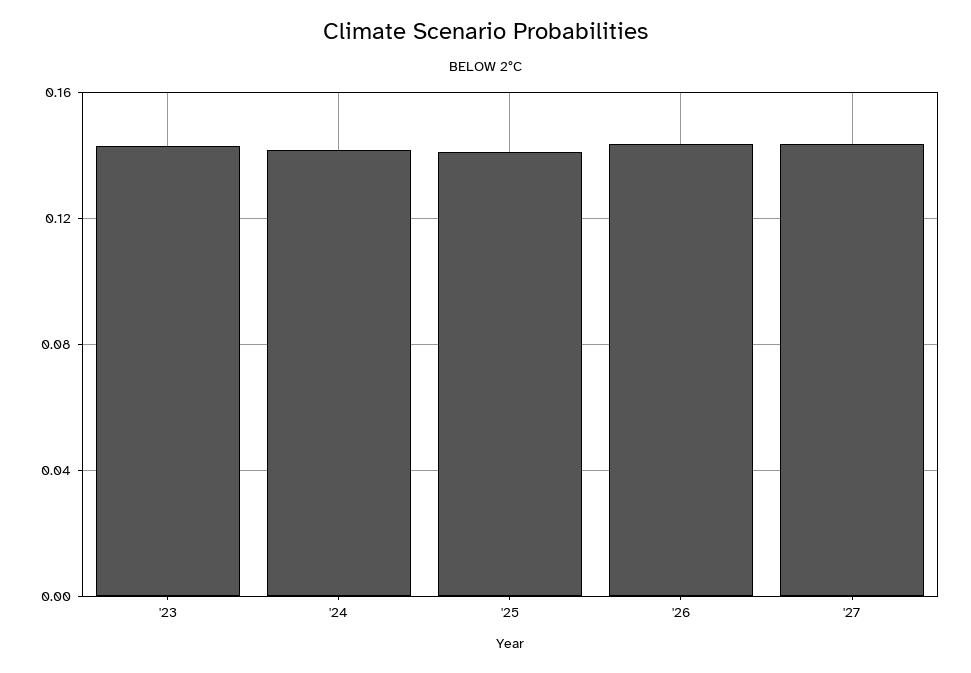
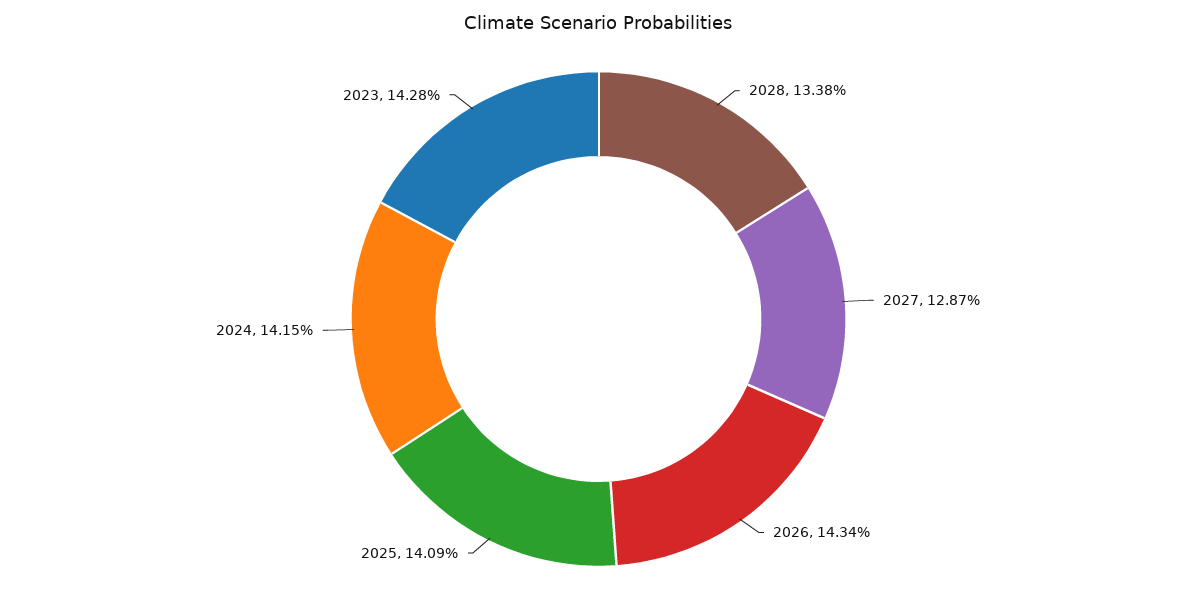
'27: 0.145 -> 0.1287
2028: none -> 0.1338

